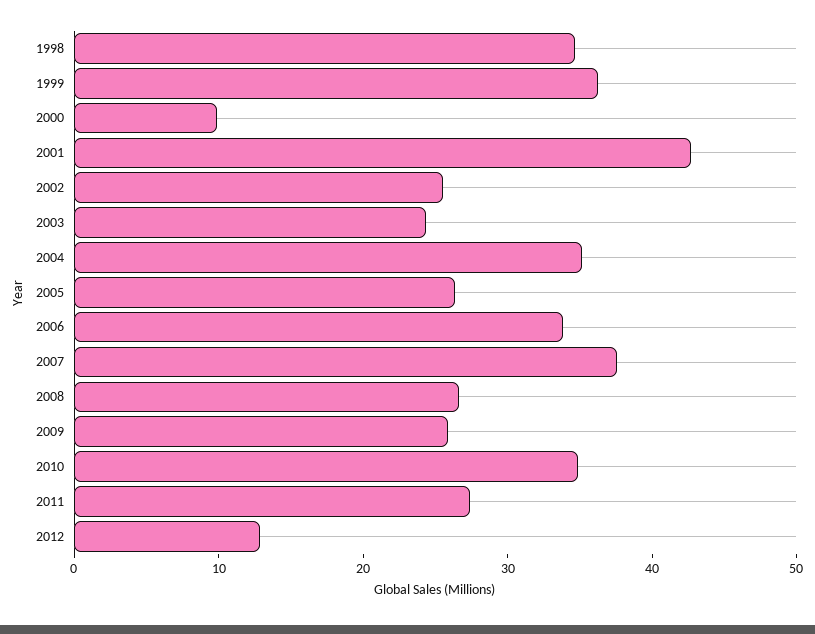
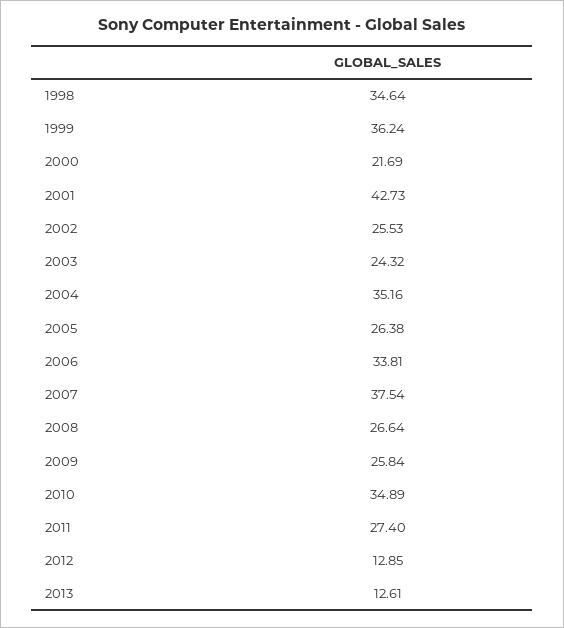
2000: 10 -> 21.69
2013: none -> 12.61

